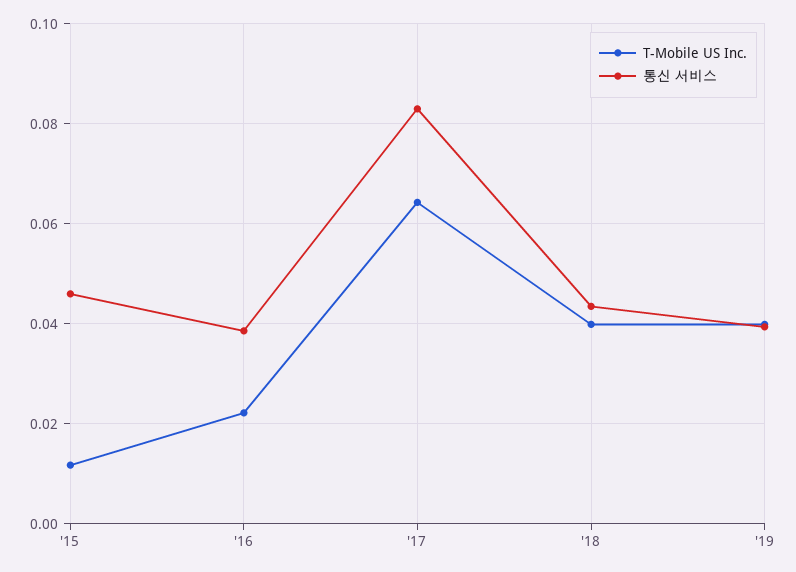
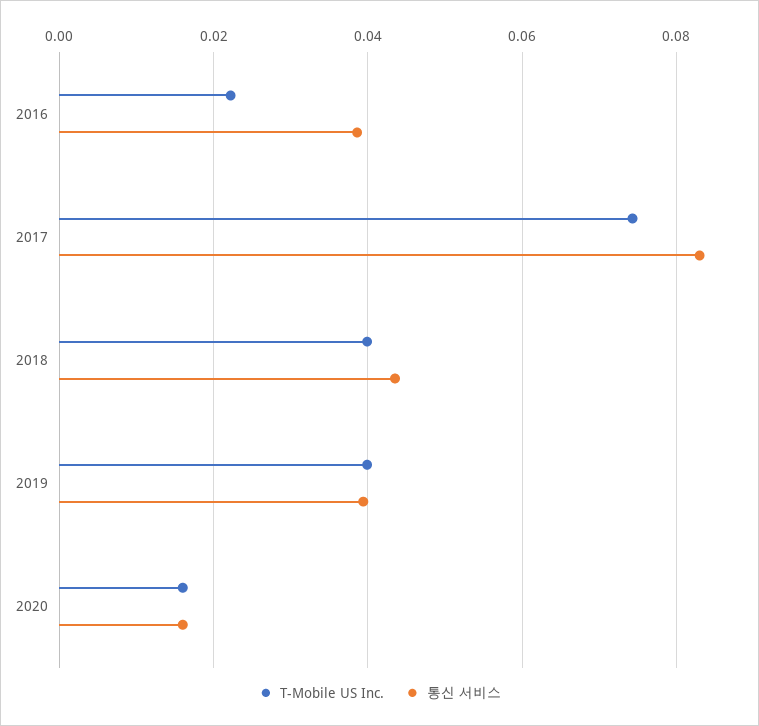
T-Mobile US Inc., '15: 0.012 -> none
통신 서비스, '15: 0.046 -> none
T-Mobile US Inc., '17: 0.064 -> 0.074
T-Mobile US Inc., 2020: none -> 0.016
통신 서비스, 2020: none -> 0.016

